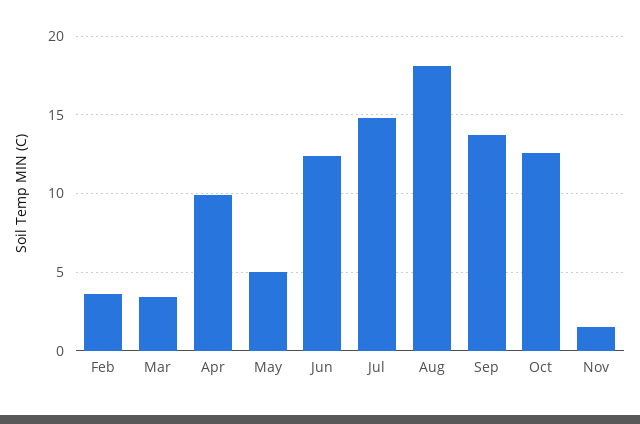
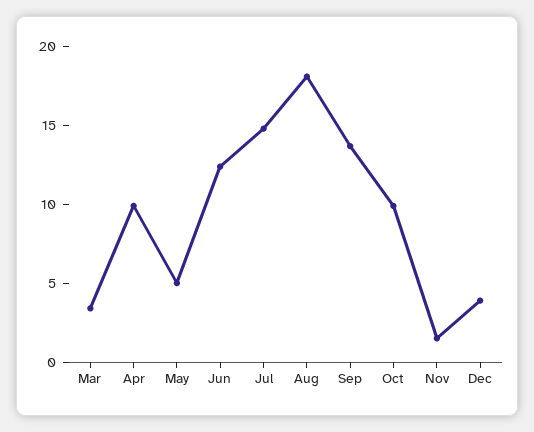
Feb: 3.5 -> none
Oct: 12.5 -> 10
Dec: none -> 4

